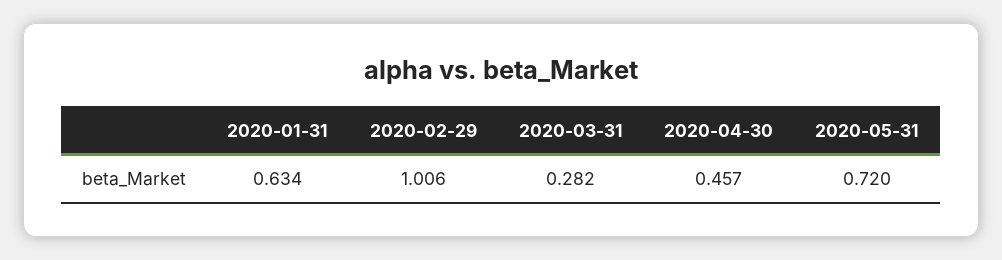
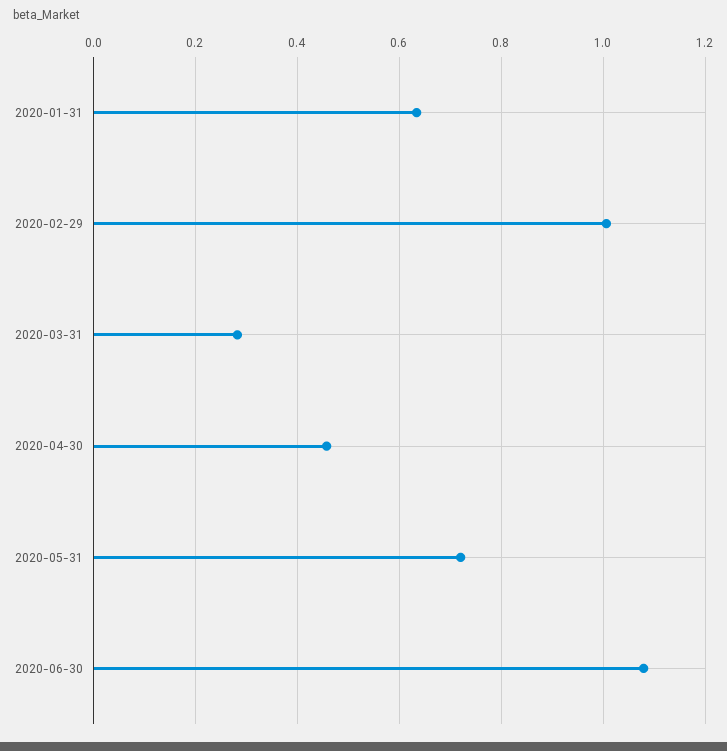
2020-06-30: none -> 1.08

